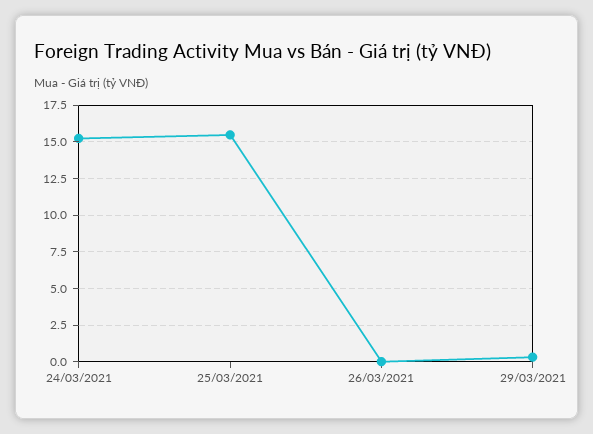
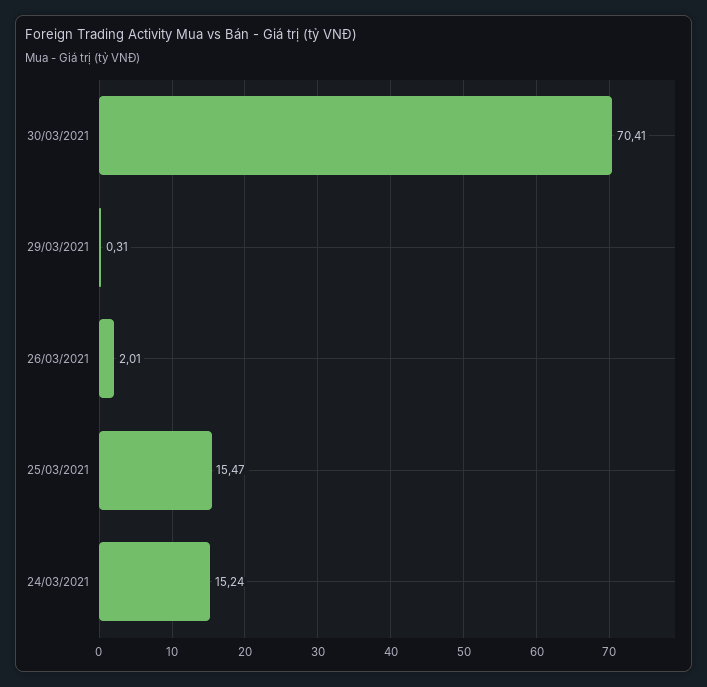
26/03/2021: 0 -> 2.01
30/03/2021: none -> 70.41

